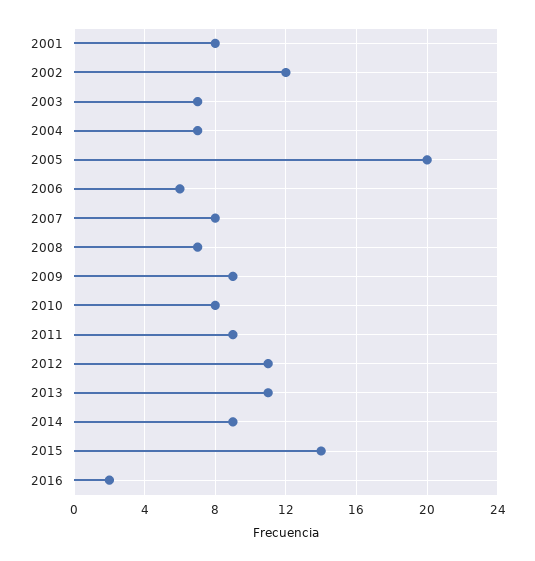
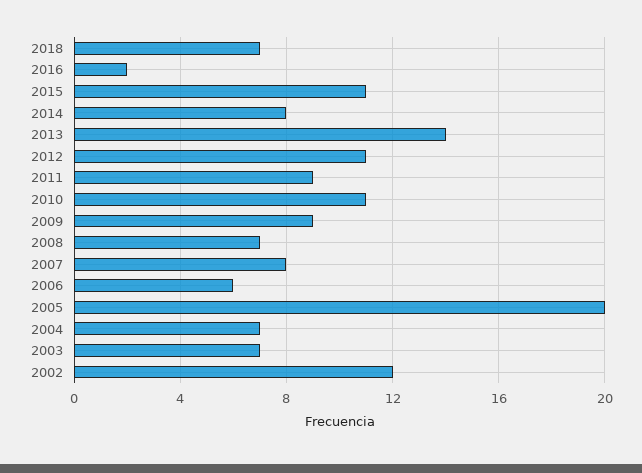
2001: 8 -> none
2010: 8 -> 11
2013: 11 -> 14
2014: 9 -> 8
2015: 14 -> 11
2018: none -> 7

